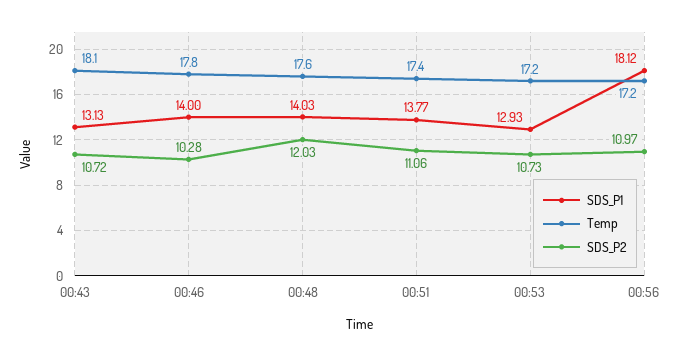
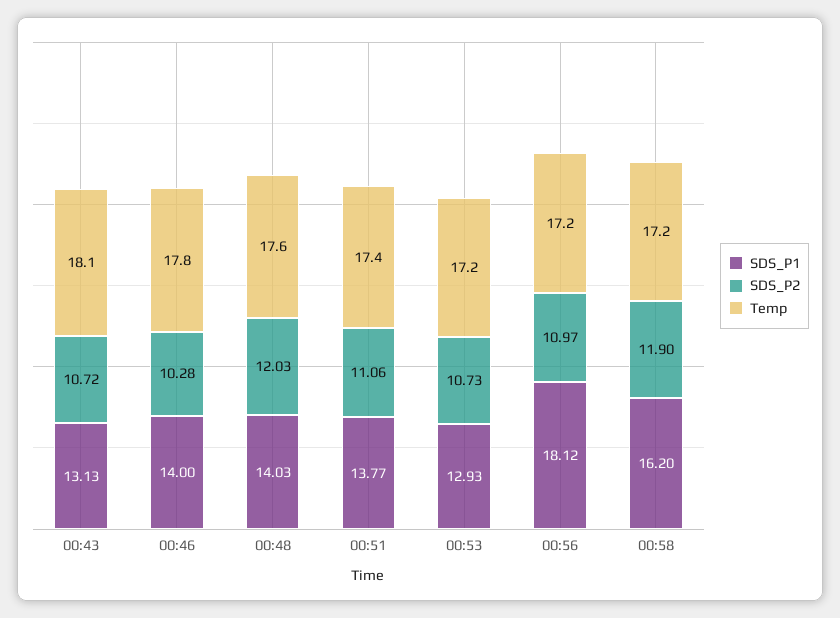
SDS_P1, 00:58: none -> 16.2
SDS_P2, 00:58: none -> 11.9
Temp, 00:58: none -> 17.2

